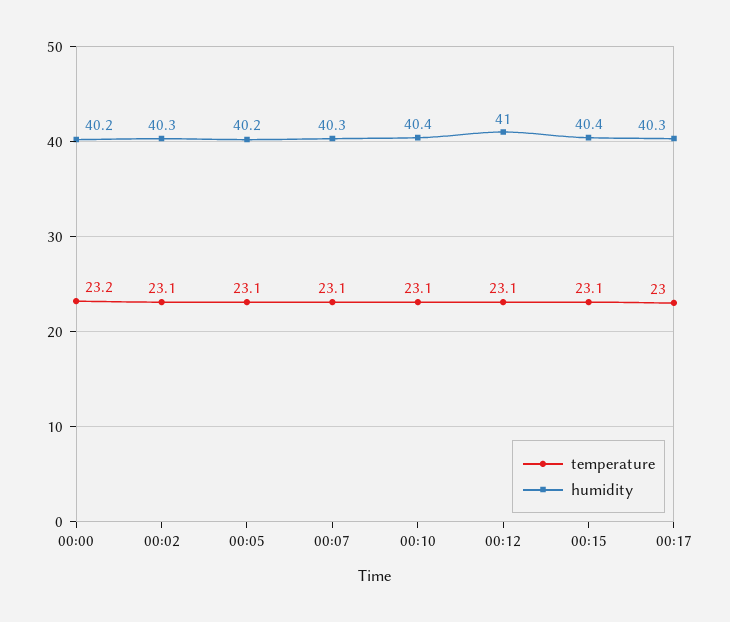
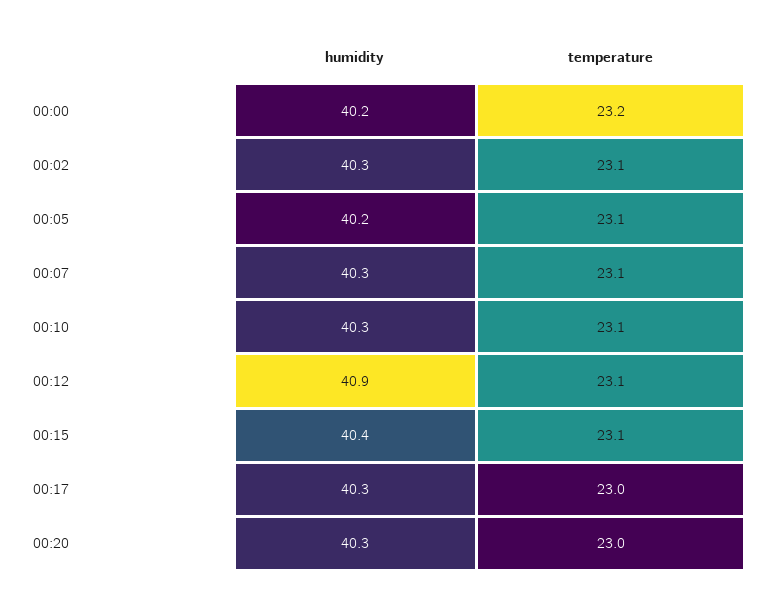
humidity, 00:10: 40.4 -> 40.3
humidity, 00:12: 41 -> 40.9
humidity, 00:20: none -> 40.3
temperature, 00:20: none -> 23

